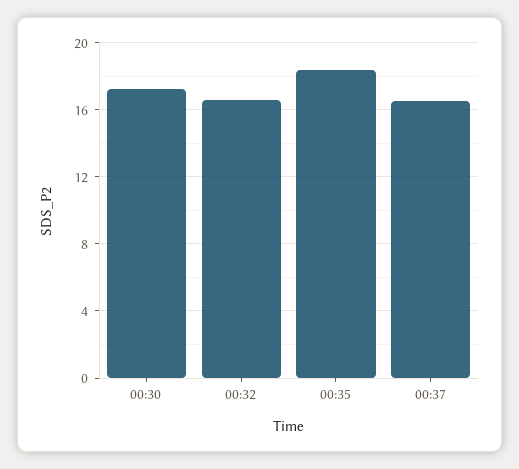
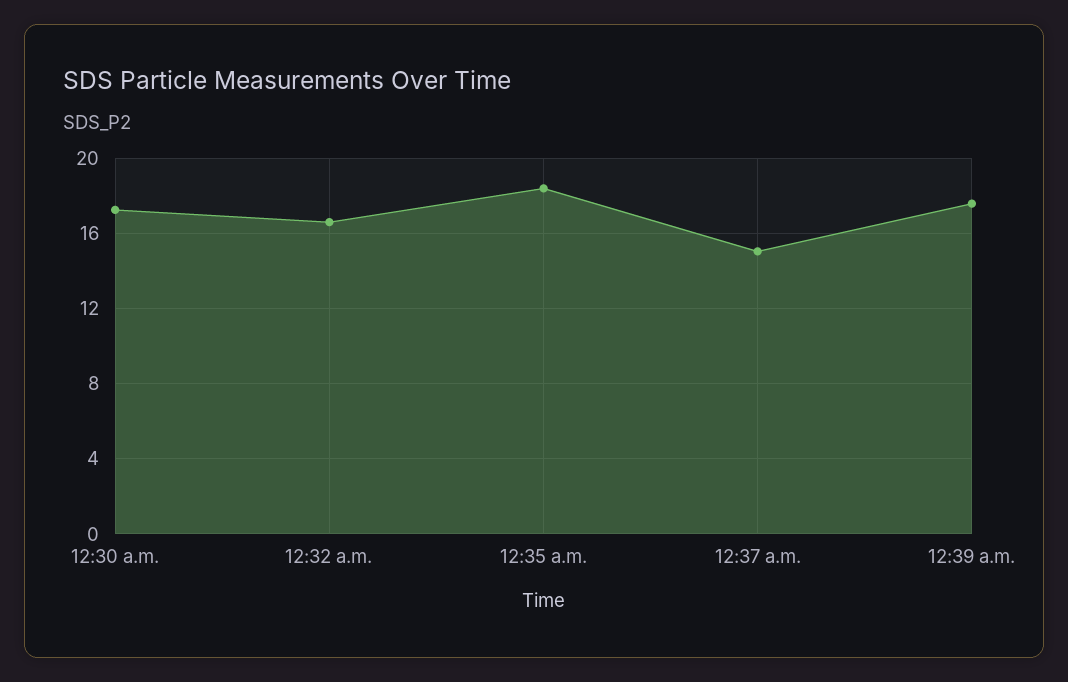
00:37: 16.5 -> 15
12:39 a.m.: none -> 17.5

